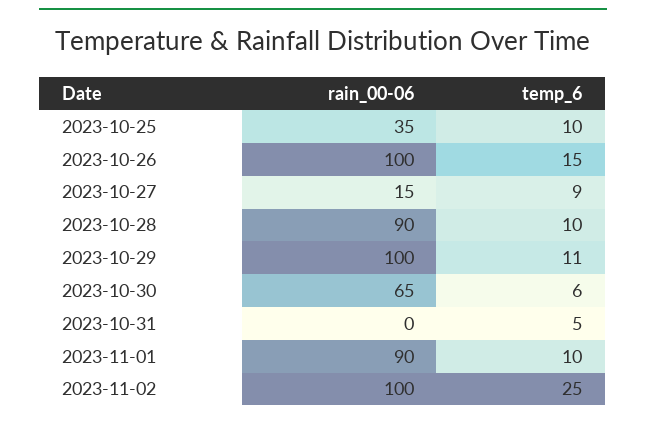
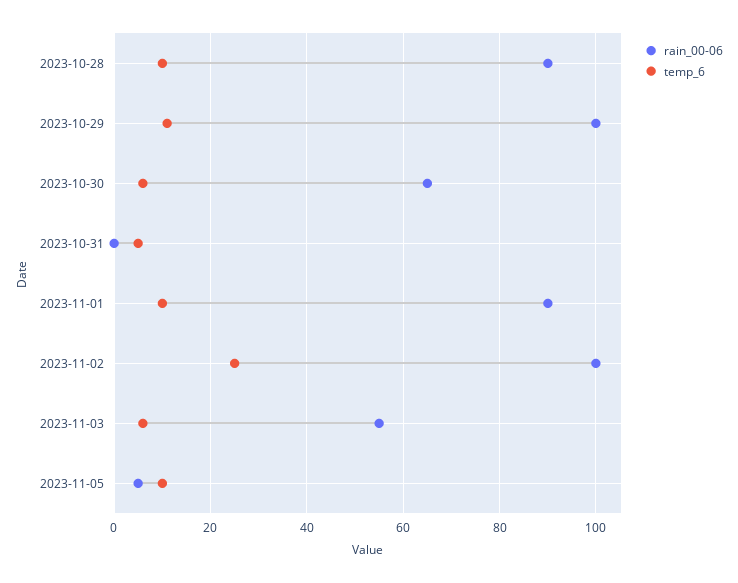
rain_00-06, 2023-10-25: 35 -> none
temp_6, 2023-10-25: 10 -> none
rain_00-06, 2023-10-26: 100 -> none
temp_6, 2023-10-26: 15 -> none
rain_00-06, 2023-10-27: 15 -> none
temp_6, 2023-10-27: 9 -> none
rain_00-06, 2023-11-03: none -> 55
temp_6, 2023-11-03: none -> 5
rain_00-06, 2023-11-05: none -> 5
temp_6, 2023-11-05: none -> 10

